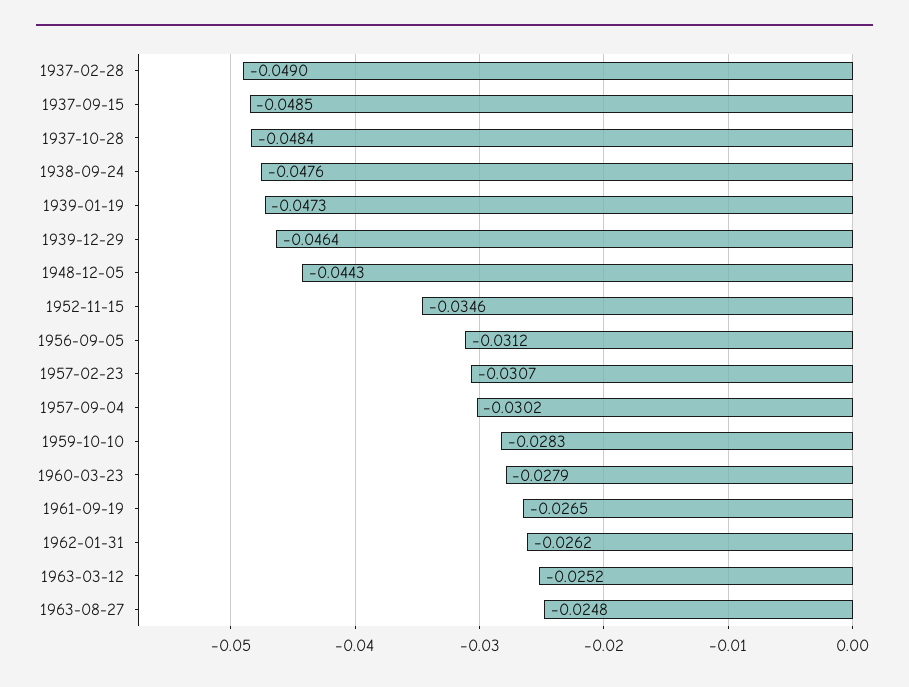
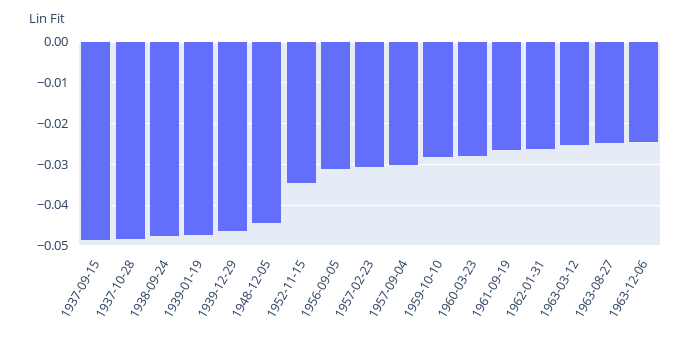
1937-02-28: -0.049 -> none
1963-12-06: none -> -0.024

